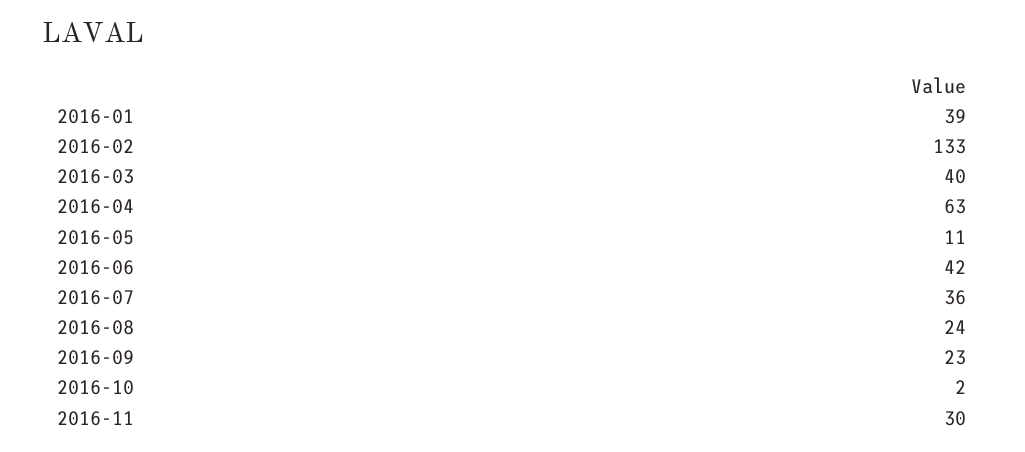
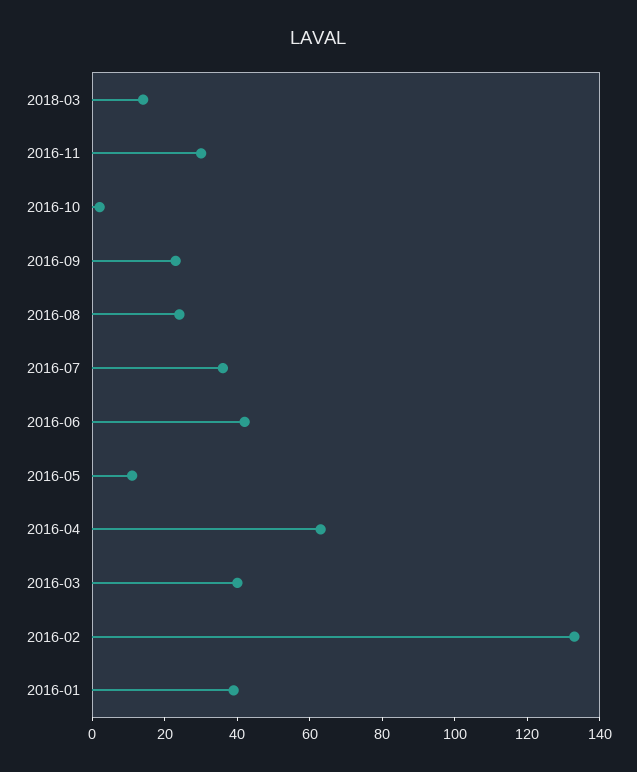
2018-03: none -> 15

